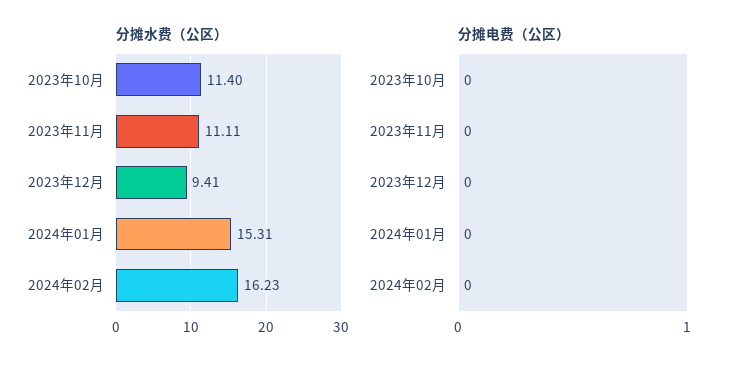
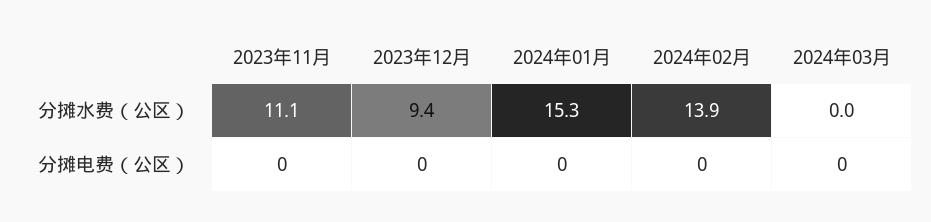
分摊水费（公区）, 2023年10月: 11.4 -> none
分摊水费（公区）, 2024年02月: 16.23 -> 13.9
分摊电费（公区）, 2023年10月: 0 -> none
分摊水费（公区）, 2024年03月: none -> 0
分摊电费（公区）, 2024年03月: none -> 0

